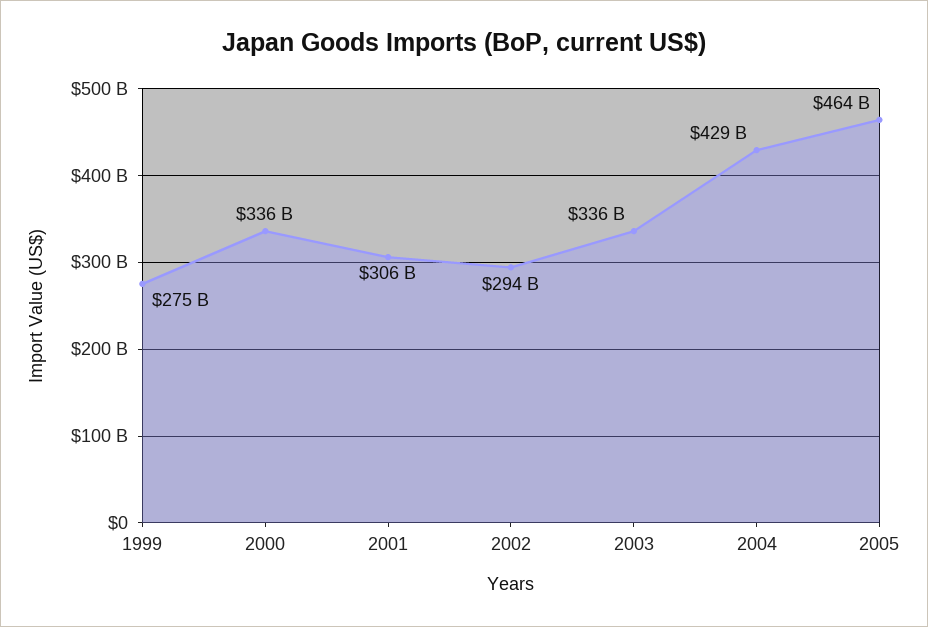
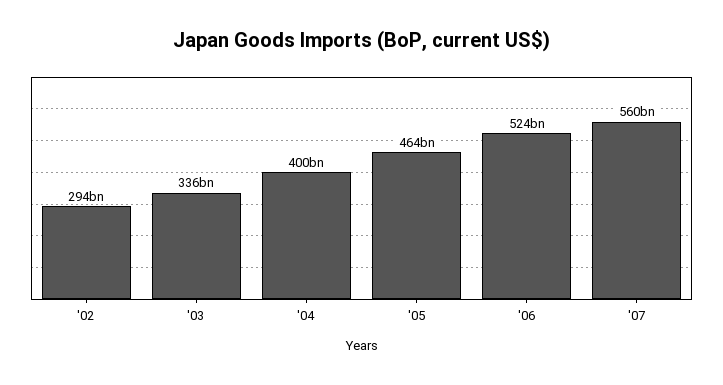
1999: 275000000000 -> none
2000: 336000000000 -> none
2001: 306000000000 -> none
2004: 429000000000 -> 400000000000
'06: none -> 524000000000
'07: none -> 560000000000

